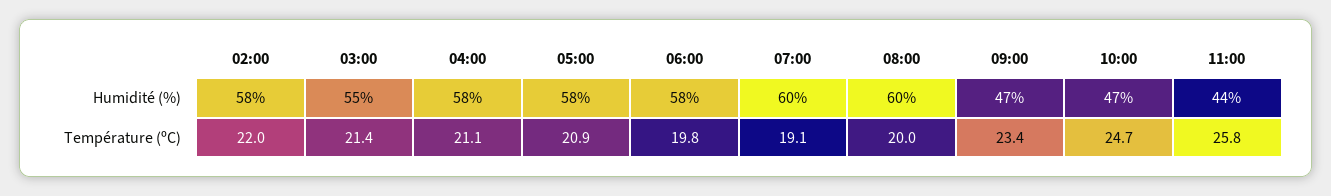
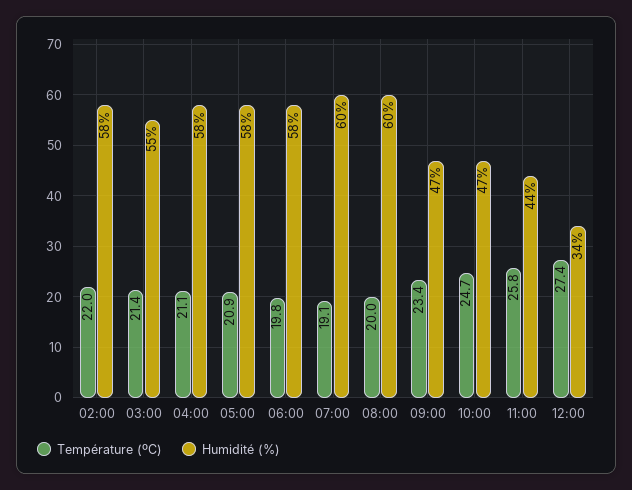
Température (ºC), 12:00: none -> 27.4
Humidité (%), 12:00: none -> 34

